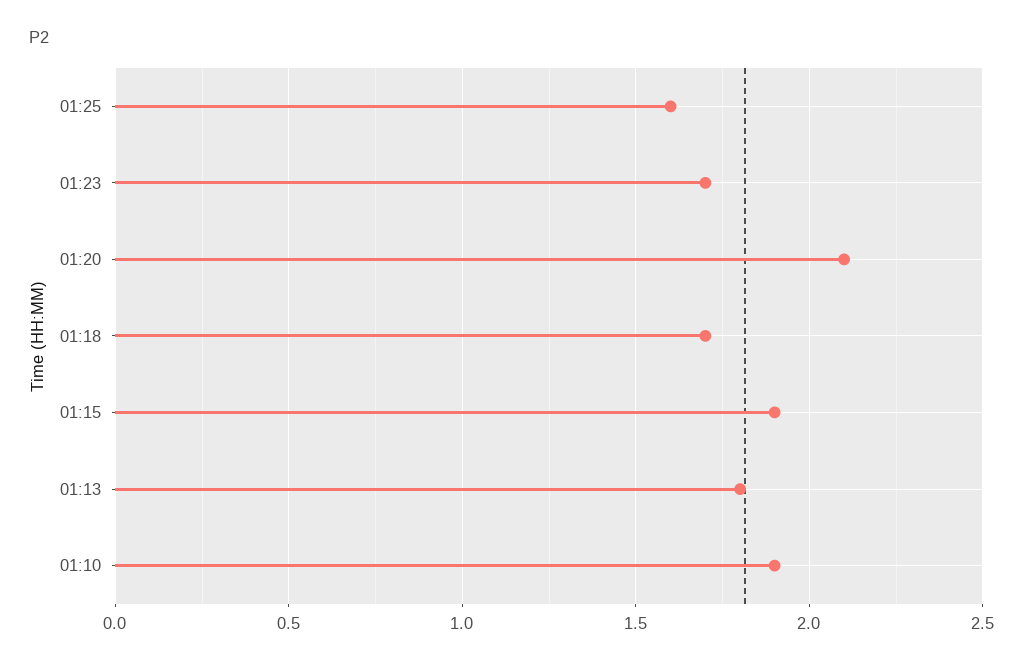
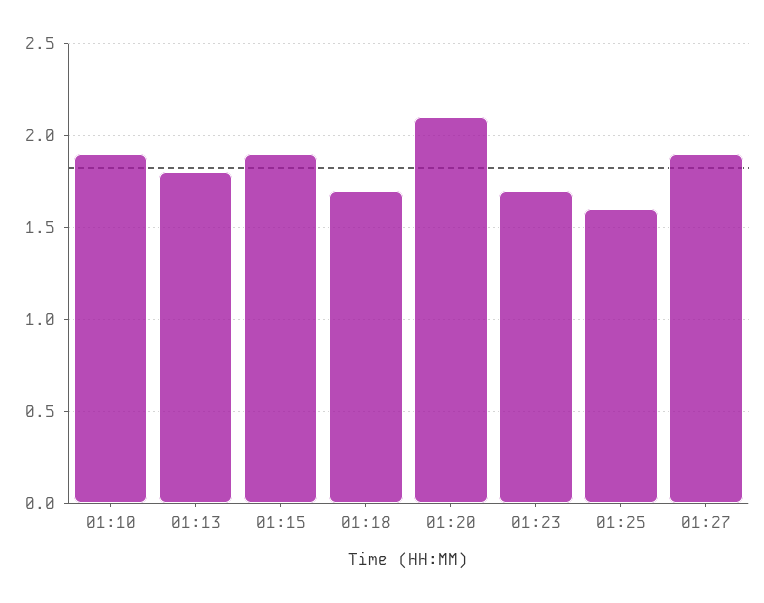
01:27: none -> 1.9

